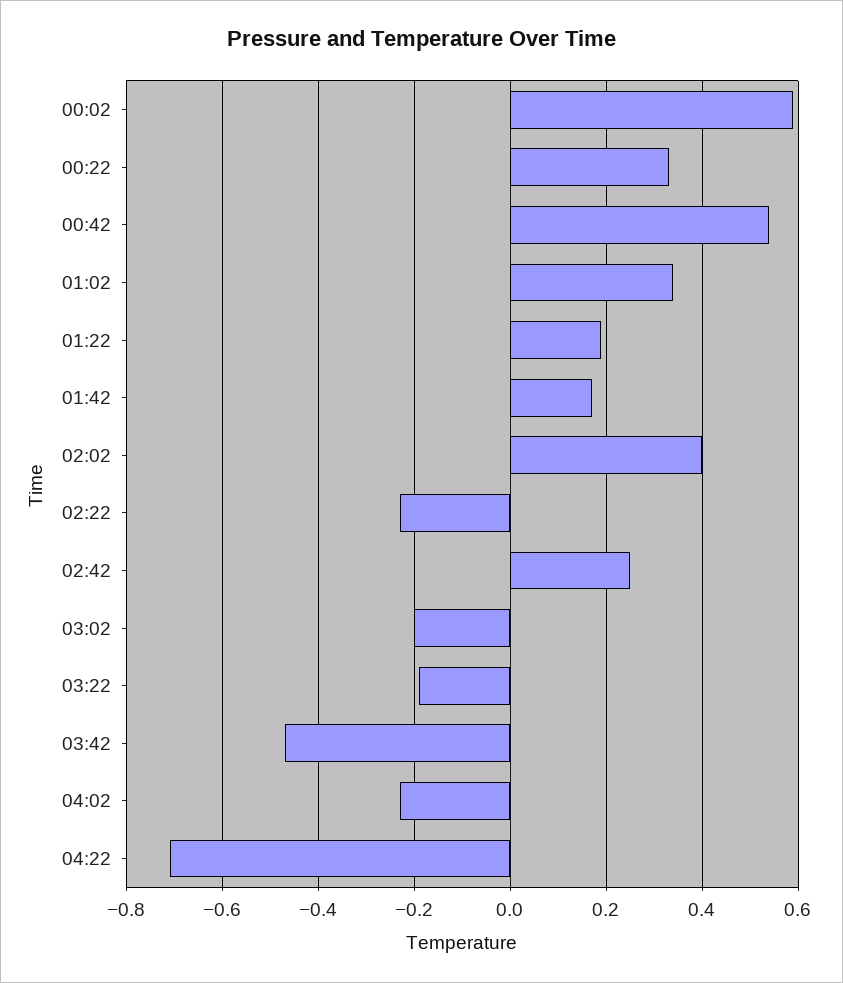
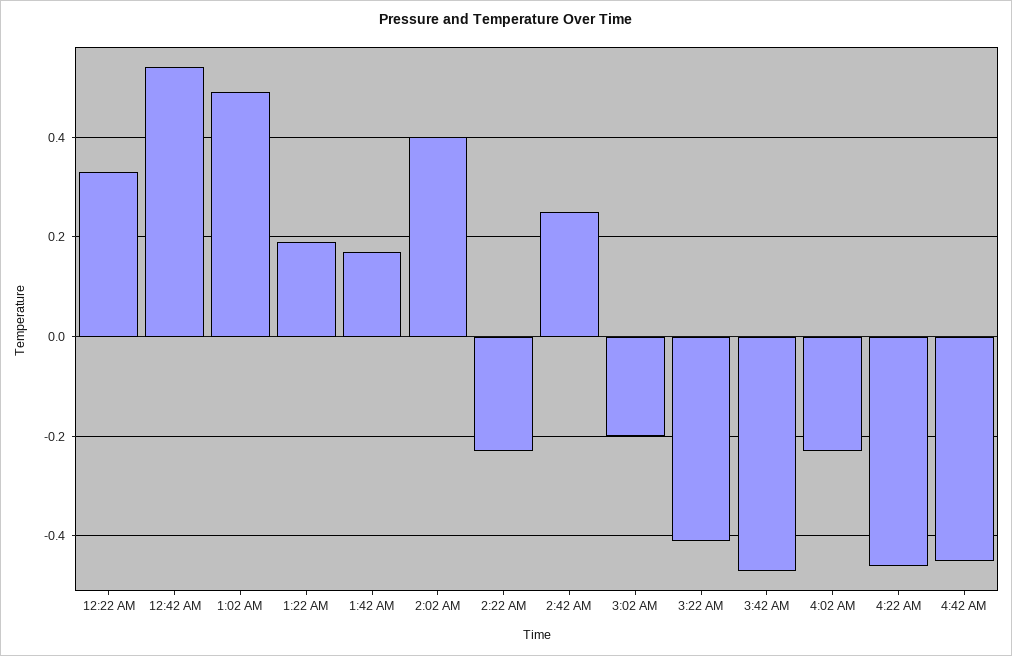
00:02: 0.6 -> none
01:02: 0.35 -> 0.5
03:22: -0.2 -> -0.4
04:22: -0.7 -> -0.45
4:42 AM: none -> -0.45

